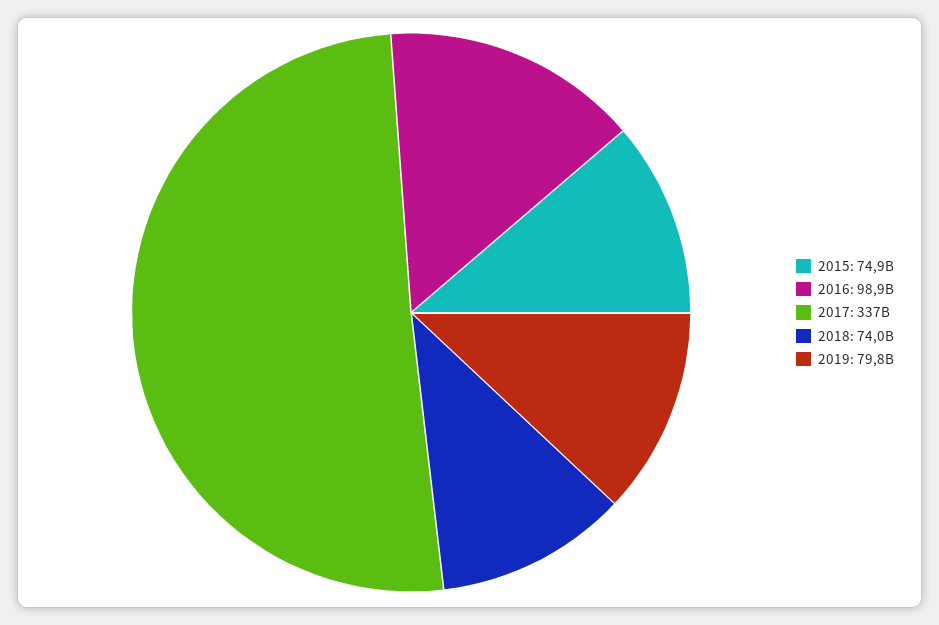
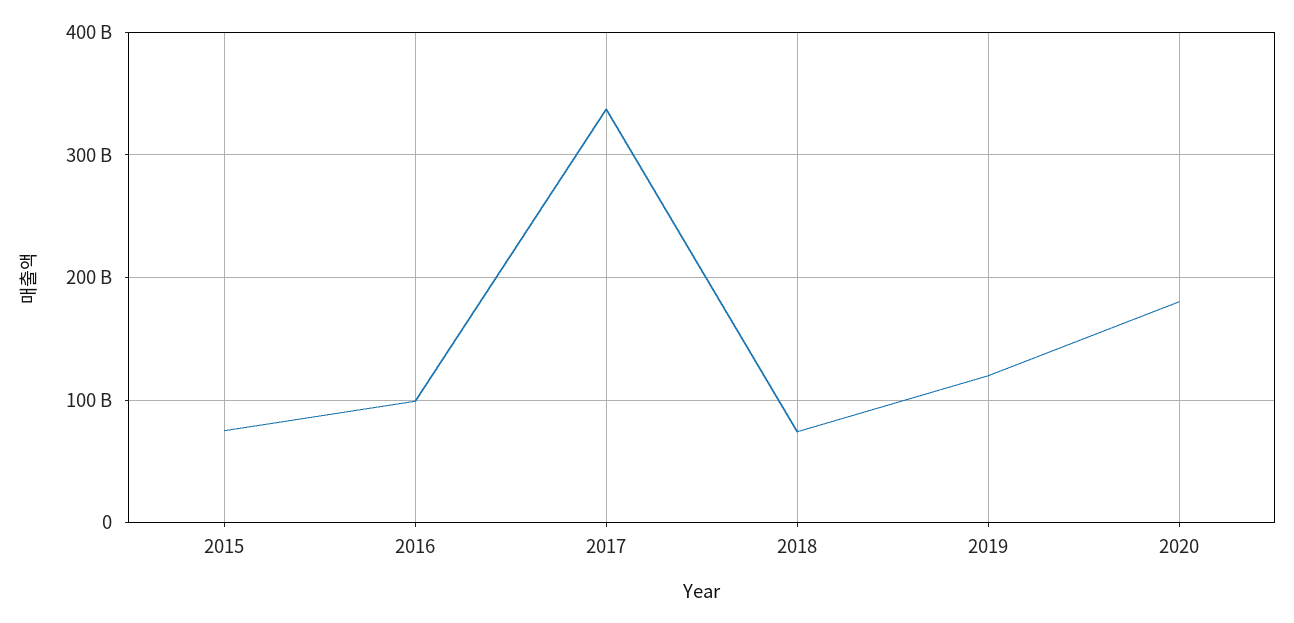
2019: 79800000000 -> 120000000000
2020: none -> 180000000000

